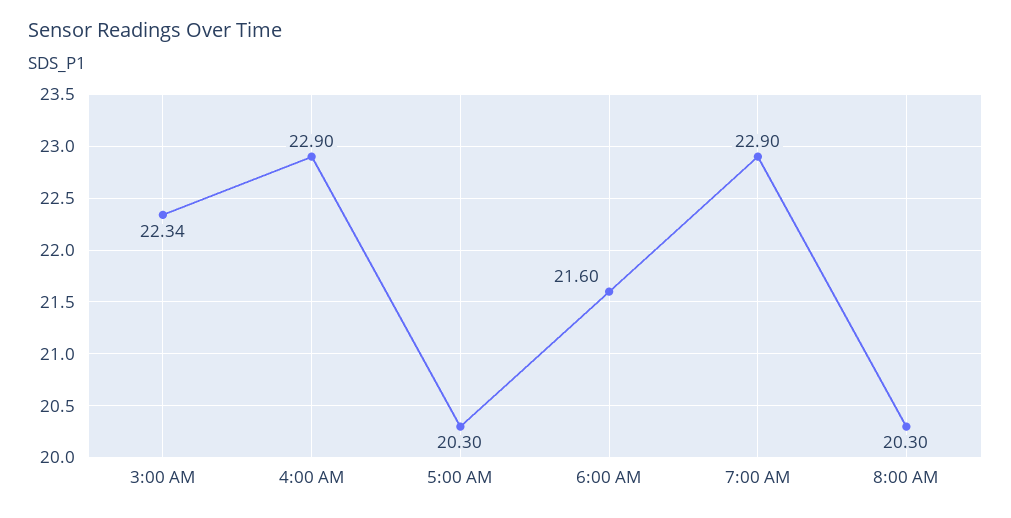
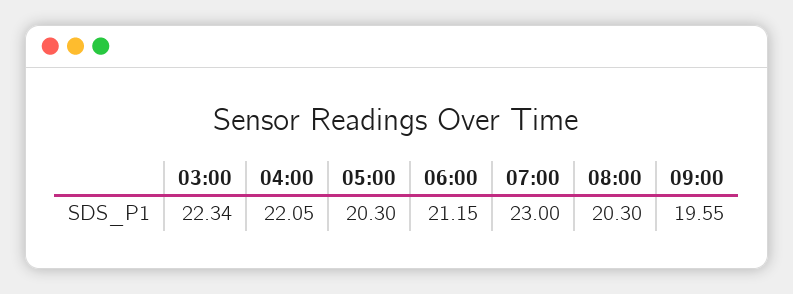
4:00 AM: 22.9 -> 22.05
6:00 AM: 21.6 -> 21.15
7:00 AM: 22.9 -> 23
09:00: none -> 19.55

